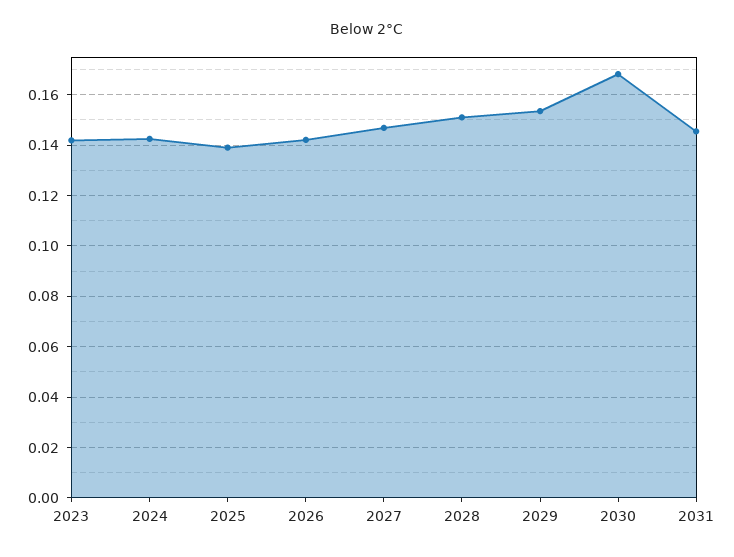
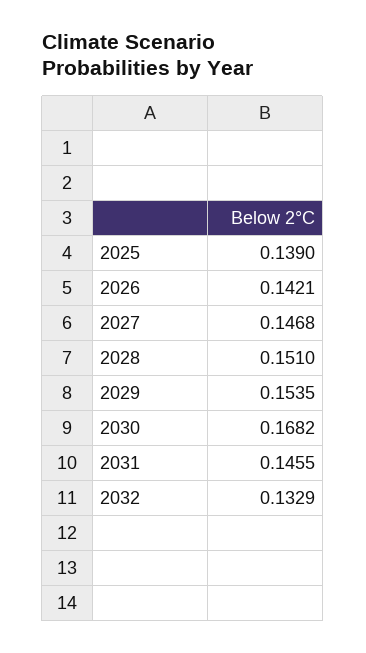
2023: 0.1425 -> none
2024: 0.1425 -> none
2032: none -> 0.1329

